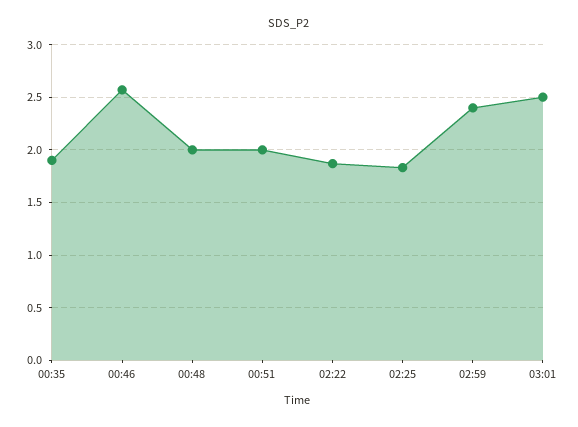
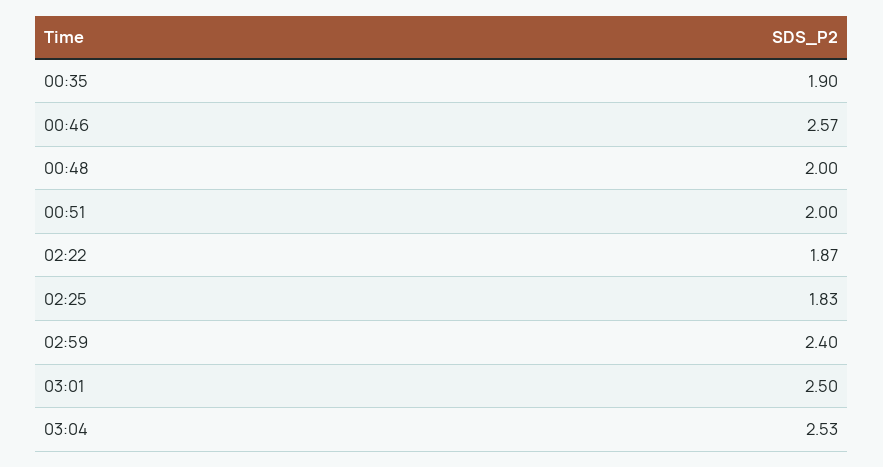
03:04: none -> 2.53

